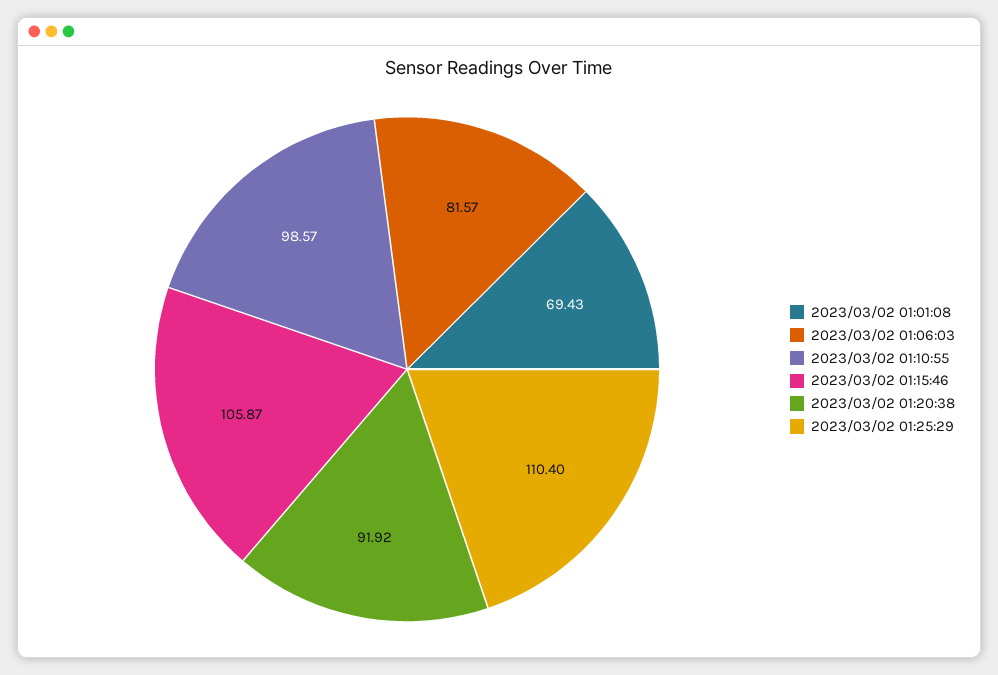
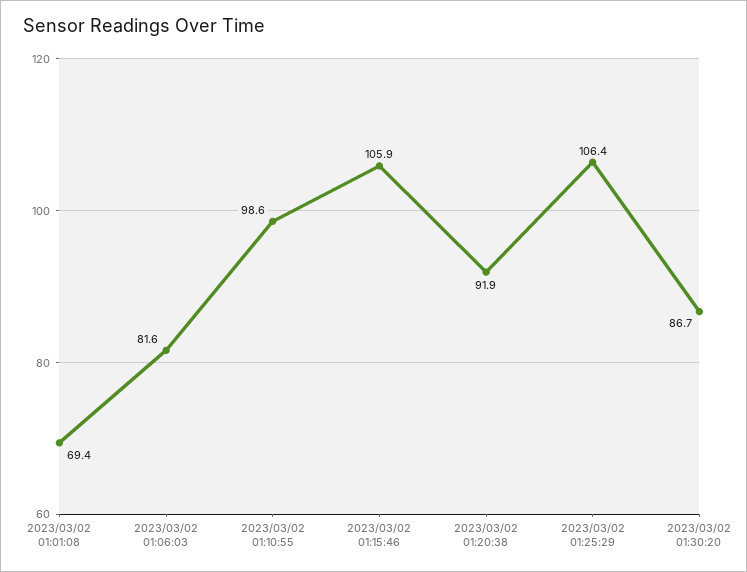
2023/03/02 01:25:29: 110.4 -> 106.4
2023/03/02 01:30:20: none -> 86.7

